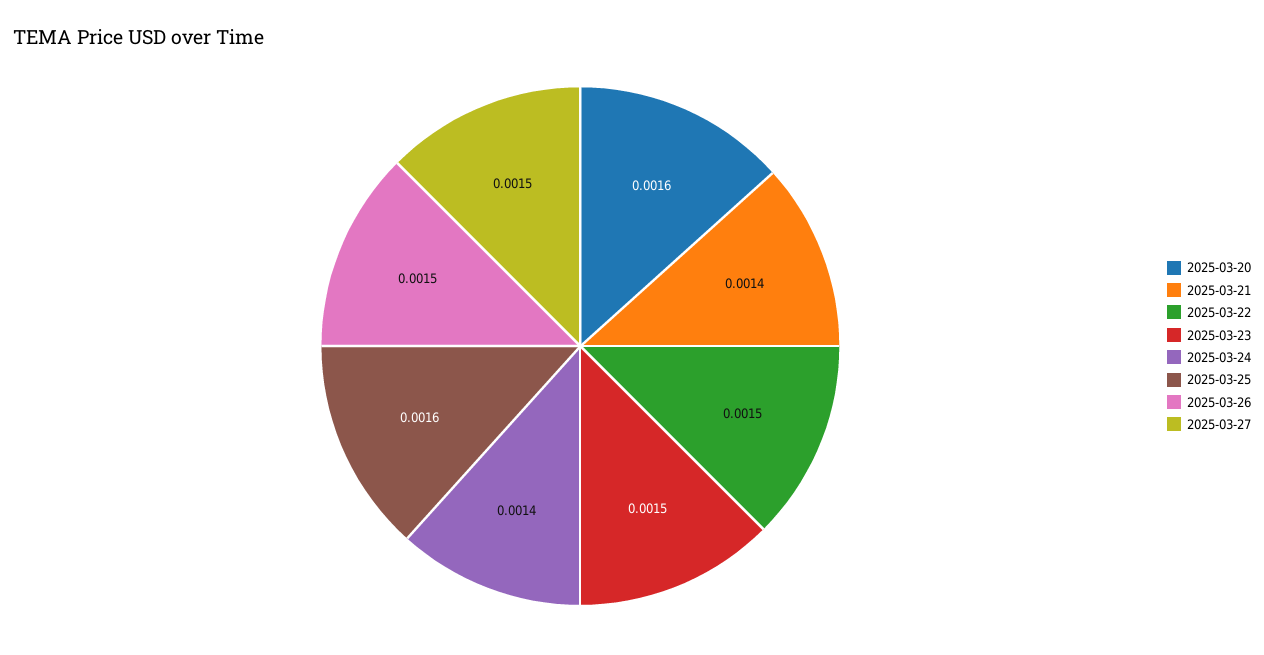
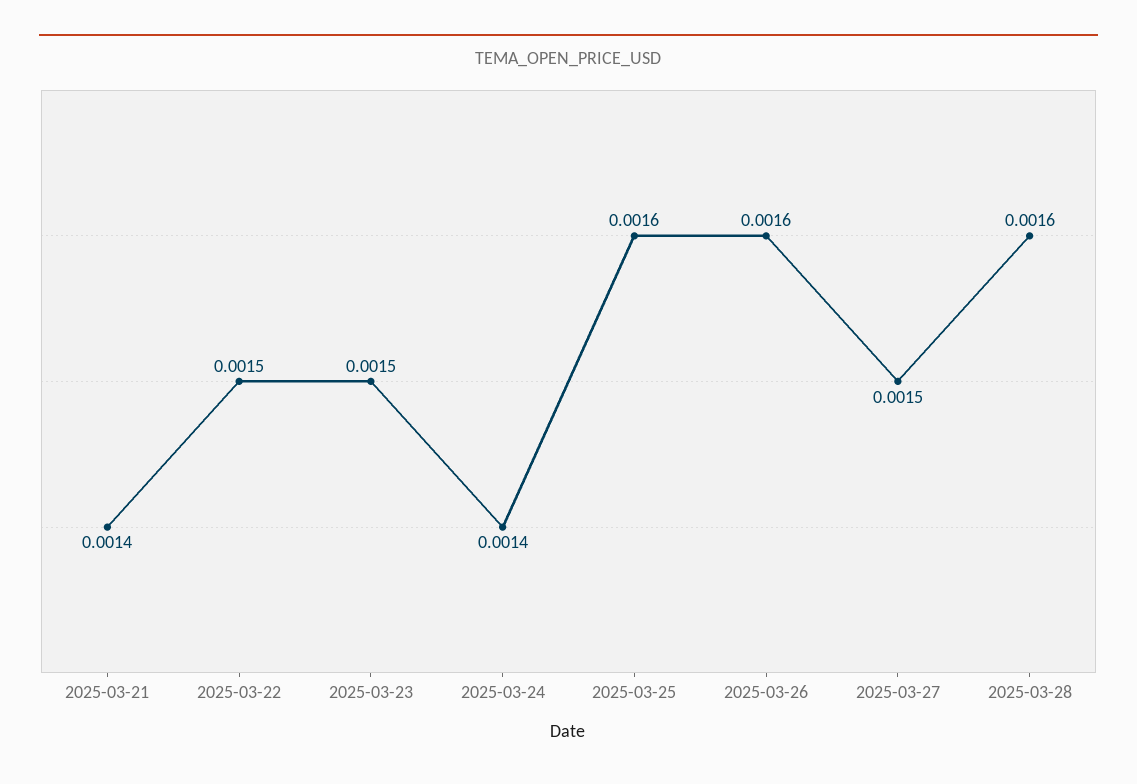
2025-03-20: 0.0016 -> none
2025-03-26: 0.0015 -> 0.0016
2025-03-28: none -> 0.0016

